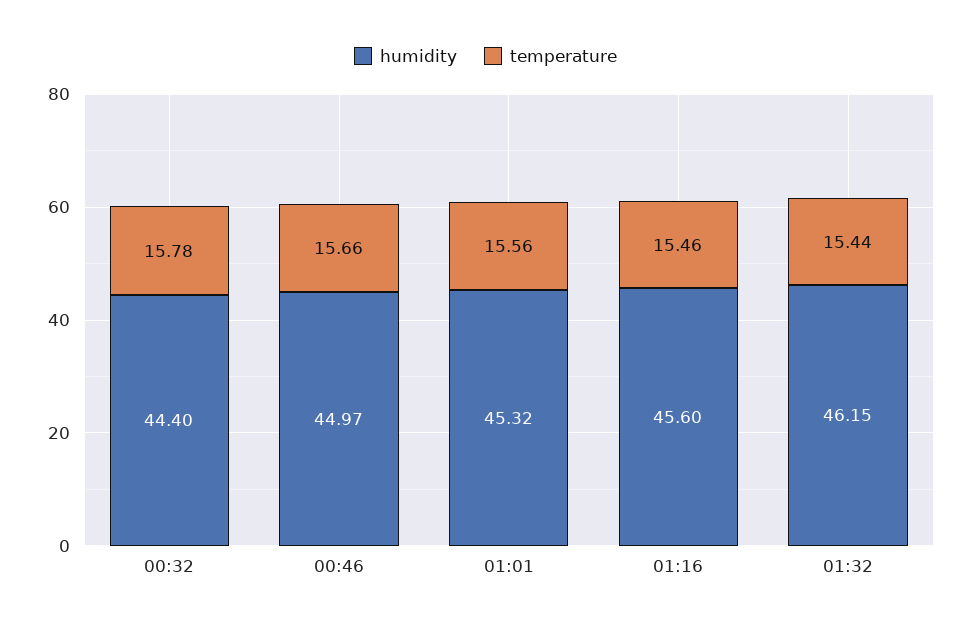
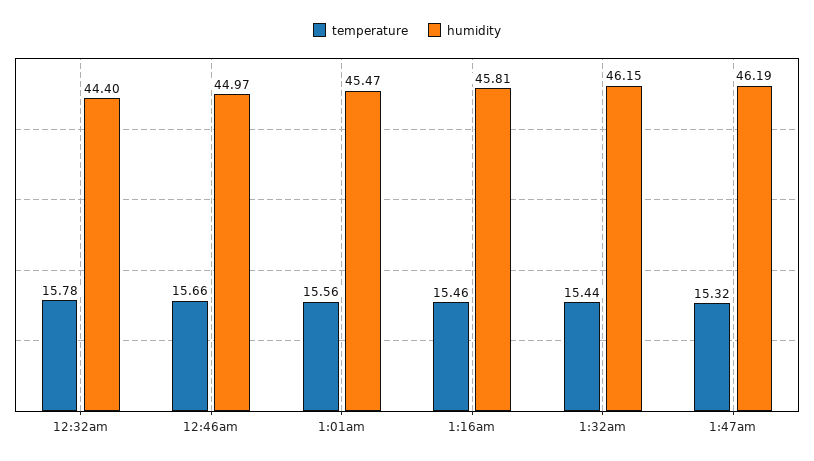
humidity, 01:01: 45.32 -> 45.47
humidity, 01:16: 45.6 -> 45.81
temperature, 1:47am: none -> 15.32
humidity, 1:47am: none -> 46.19

